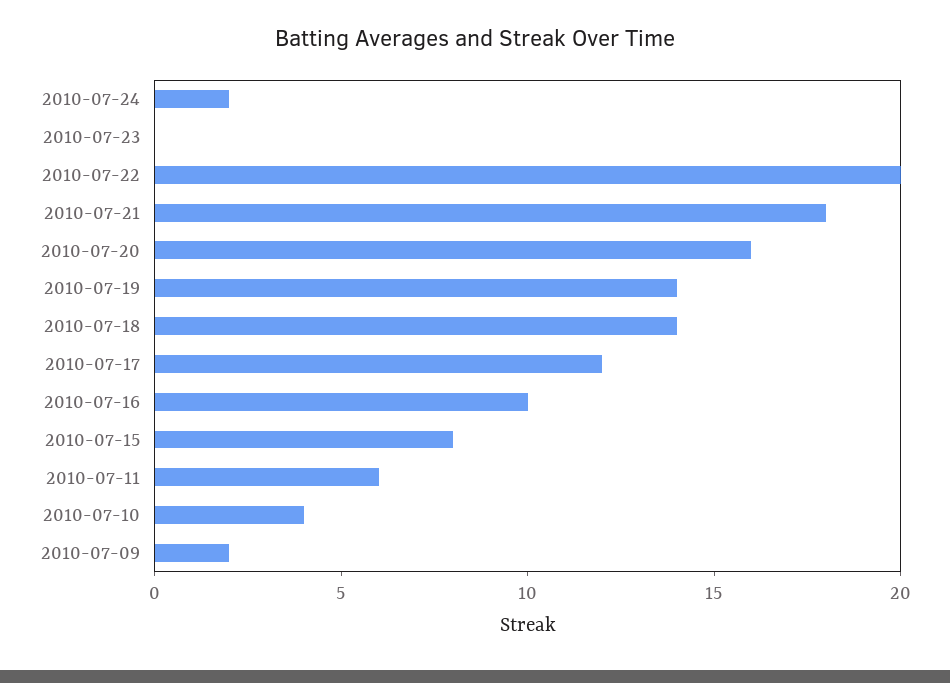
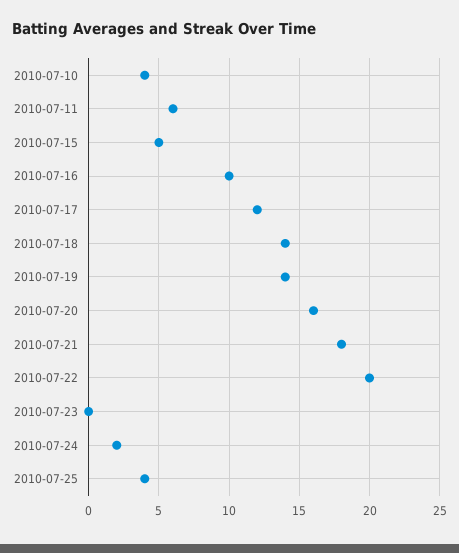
2010-07-15: 8 -> 5
2010-07-09: 2 -> none
2010-07-25: none -> 4

